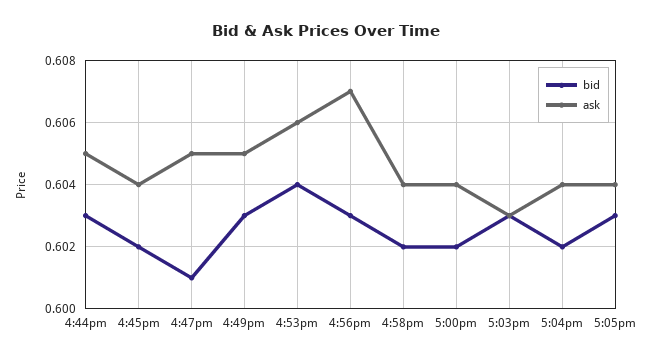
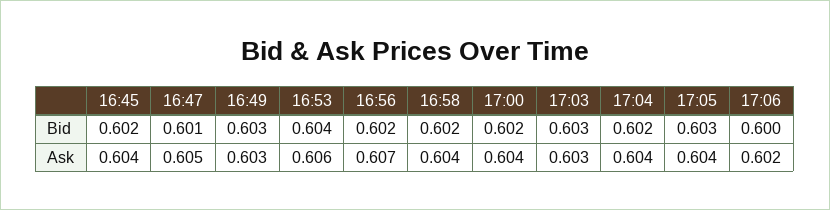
bid, 4:44pm: 0.603 -> none
ask, 4:44pm: 0.605 -> none
ask, 4:49pm: 0.605 -> 0.603
bid, 4:56pm: 0.603 -> 0.602
bid, 17:06: none -> 0.6
ask, 17:06: none -> 0.602

